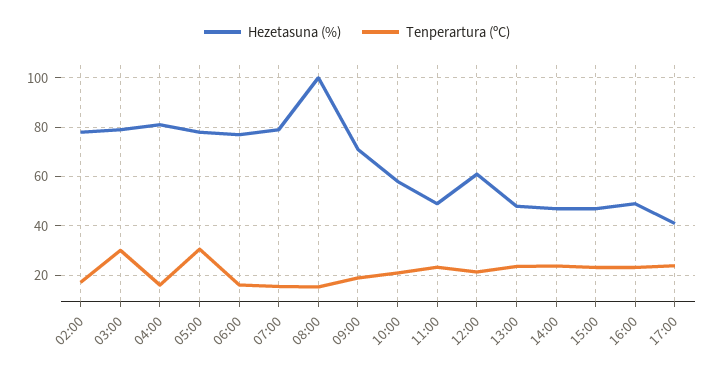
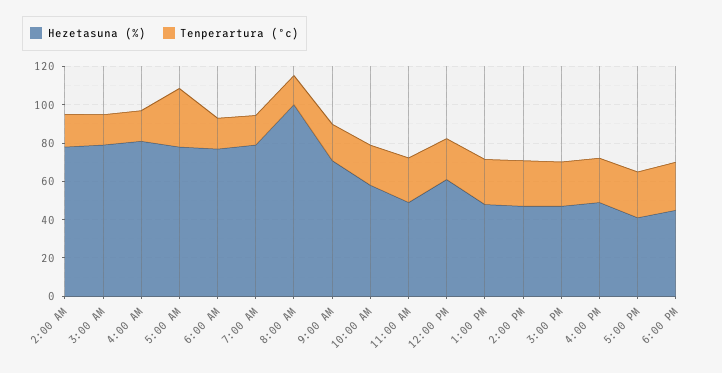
Tenperartura (ºC), 03:00: 30 -> 15
Hezetasuna (%), 6:00 PM: none -> 45
Tenperartura (ºC), 6:00 PM: none -> 25

